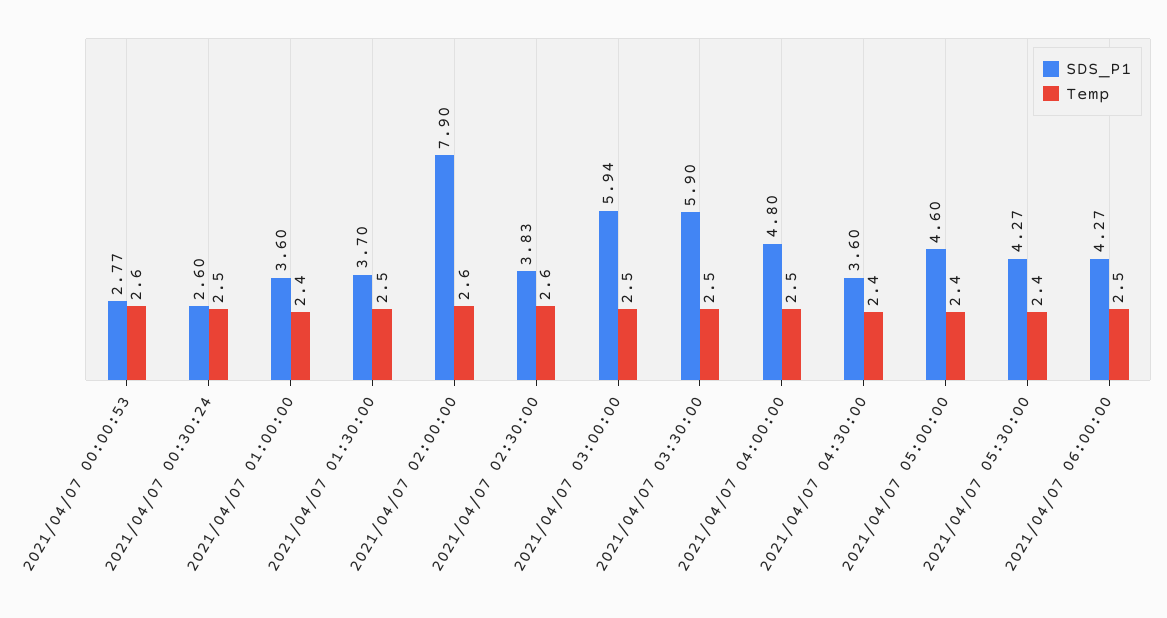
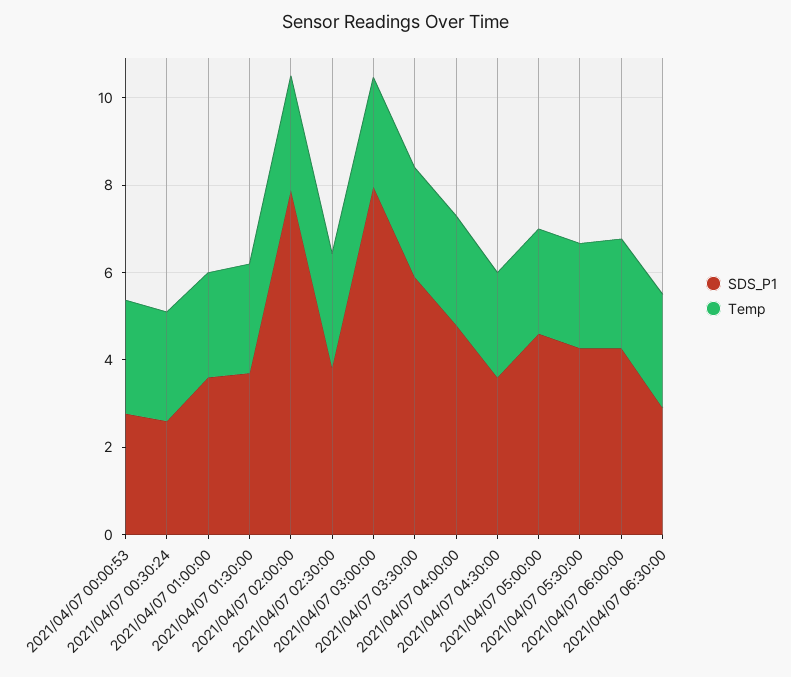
SDS_P1, 2021/04/07 03:00:00: 5.94 -> 8
SDS_P1, 2021/04/07 06:30:00: none -> 3
Temp, 2021/04/07 06:30:00: none -> 2.5

